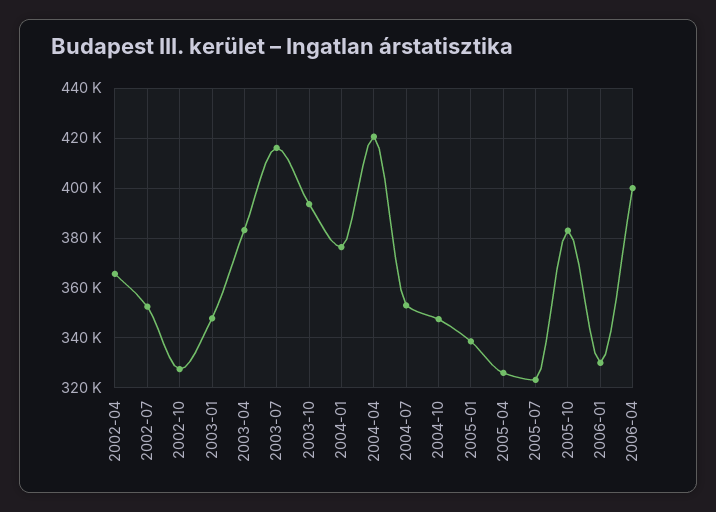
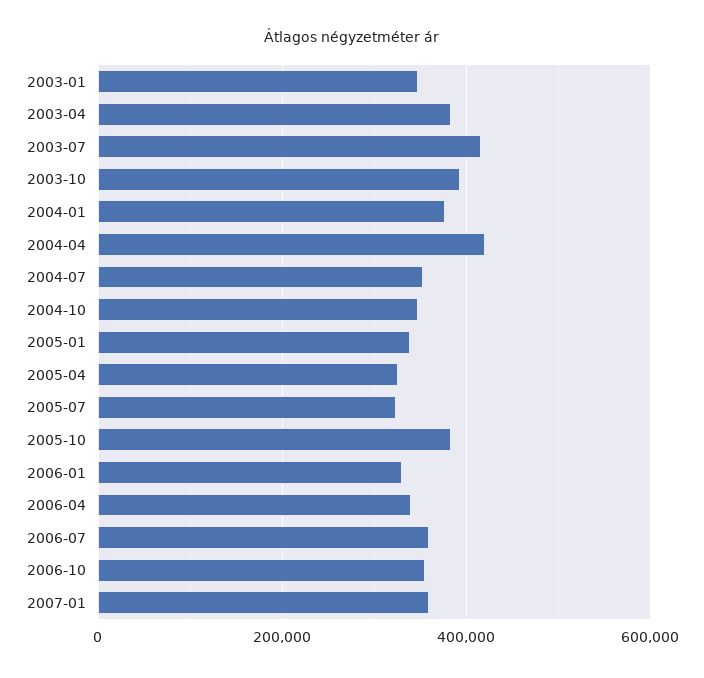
2002-04: 365000 -> none
2002-07: 352500 -> none
2002-10: 327500 -> none
2006-04: 400000 -> 340000
2006-07: none -> 360000
2006-10: none -> 360000
2007-01: none -> 360000

